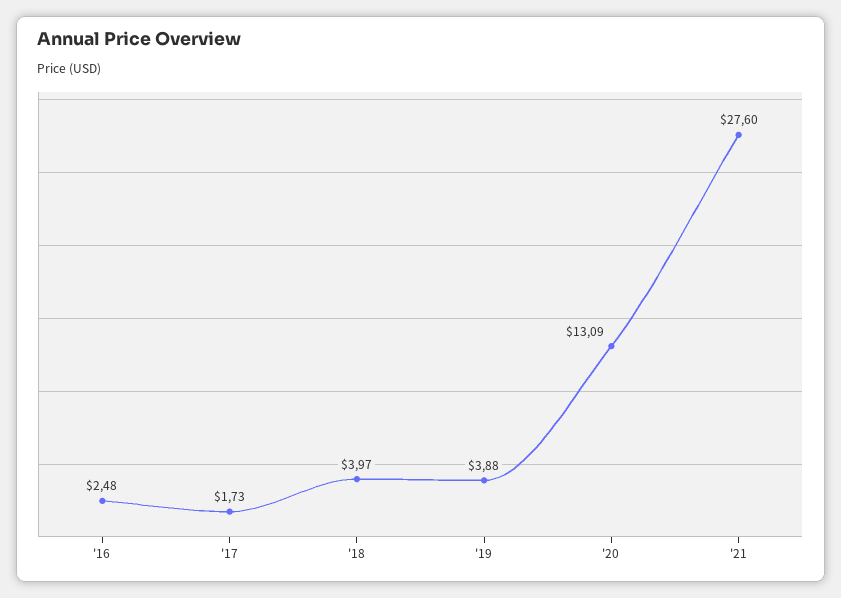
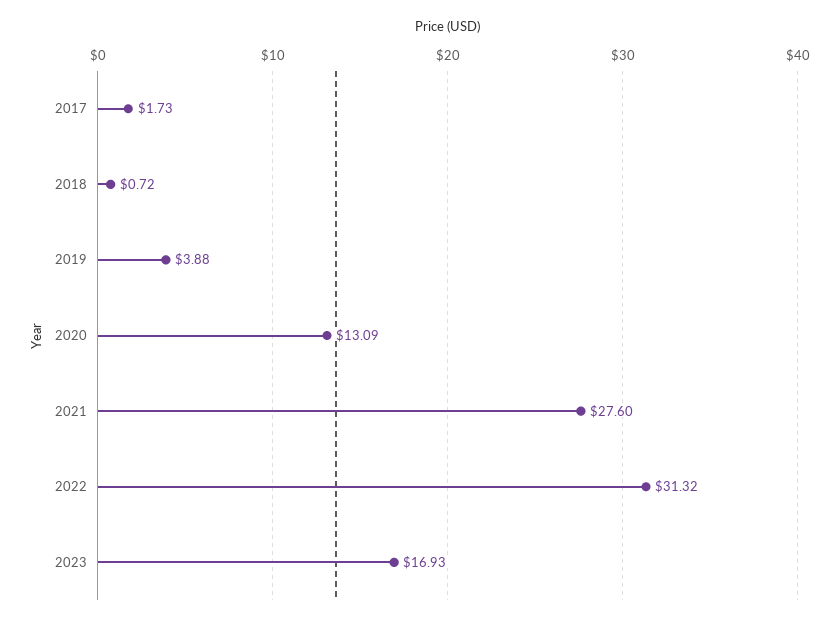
'16: 2.48 -> none
'18: 3.97 -> 0.72
2022: none -> 31.32
2023: none -> 16.93

